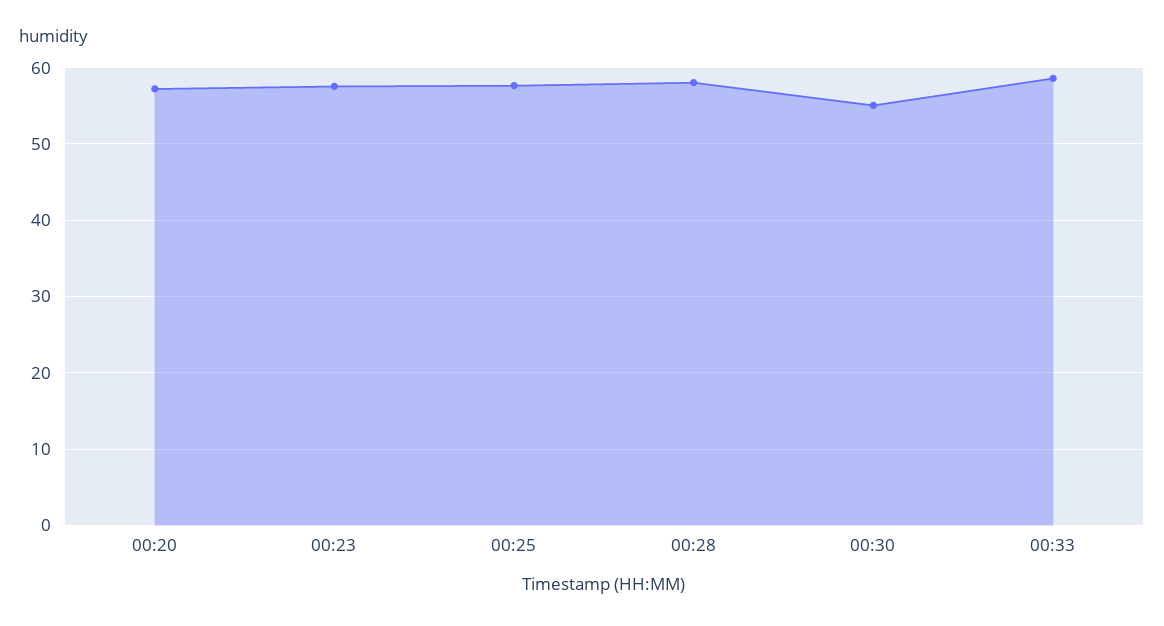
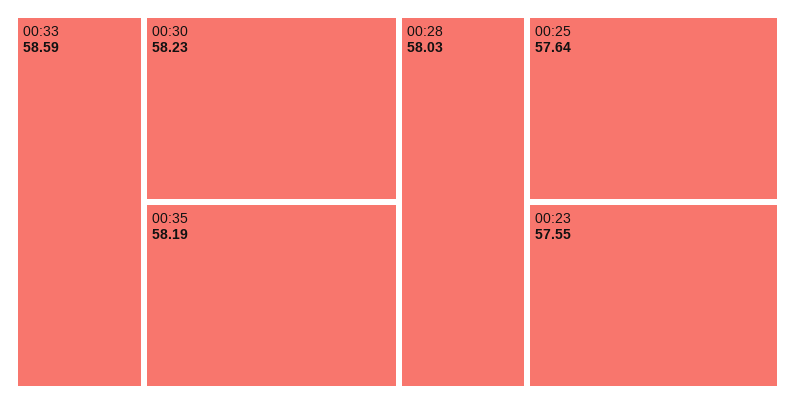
00:20: 57 -> none
00:30: 55 -> 58.23
00:35: none -> 58.19

